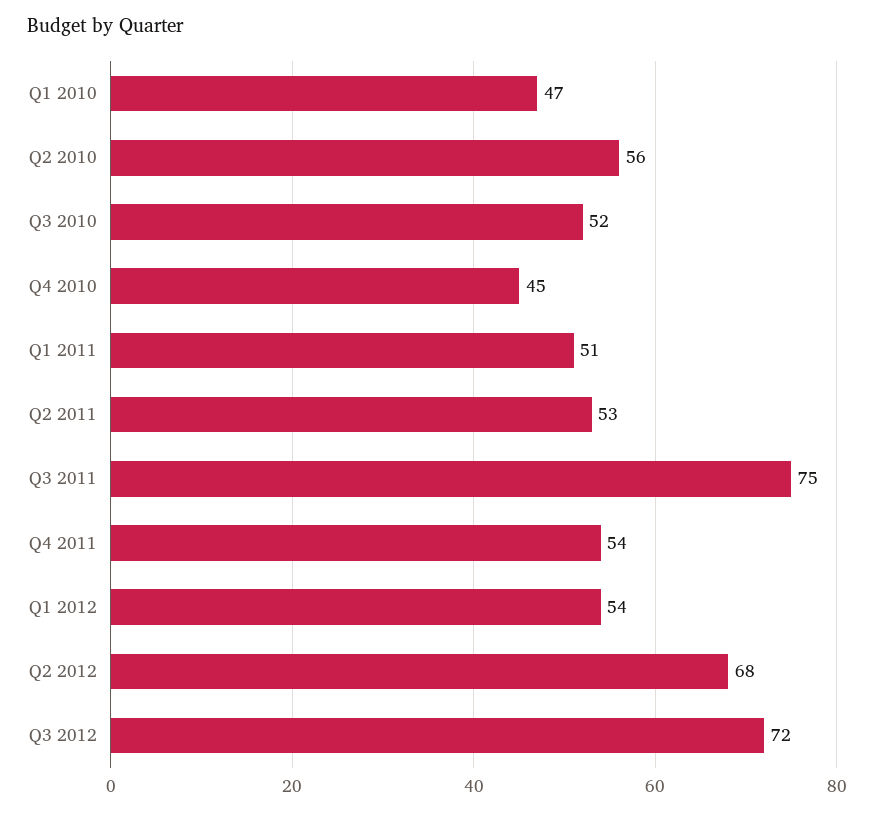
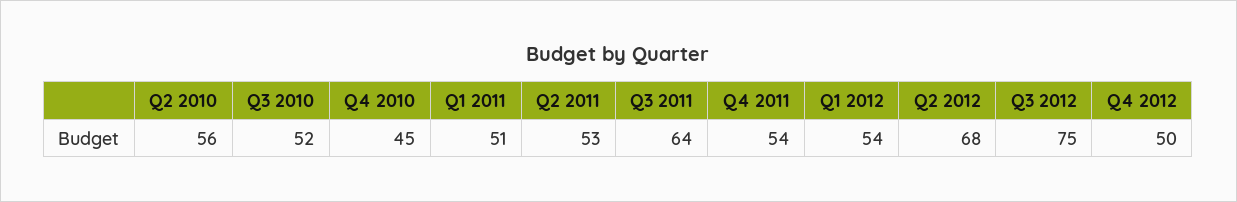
Q1 2010: 47 -> none
Q3 2011: 75 -> 64
Q3 2012: 72 -> 75
Q4 2012: none -> 50

